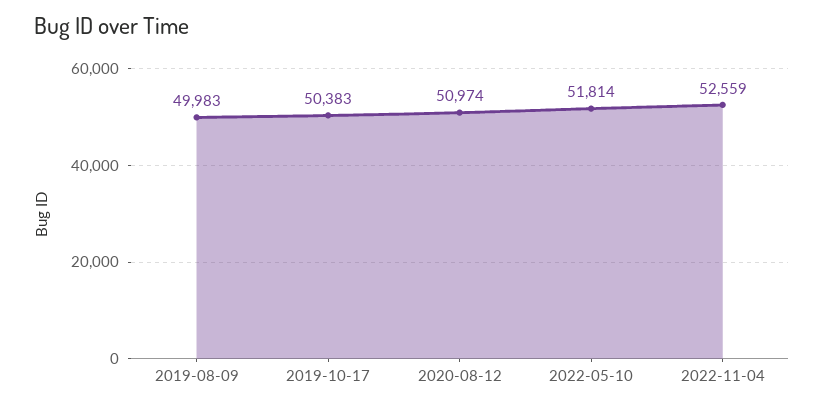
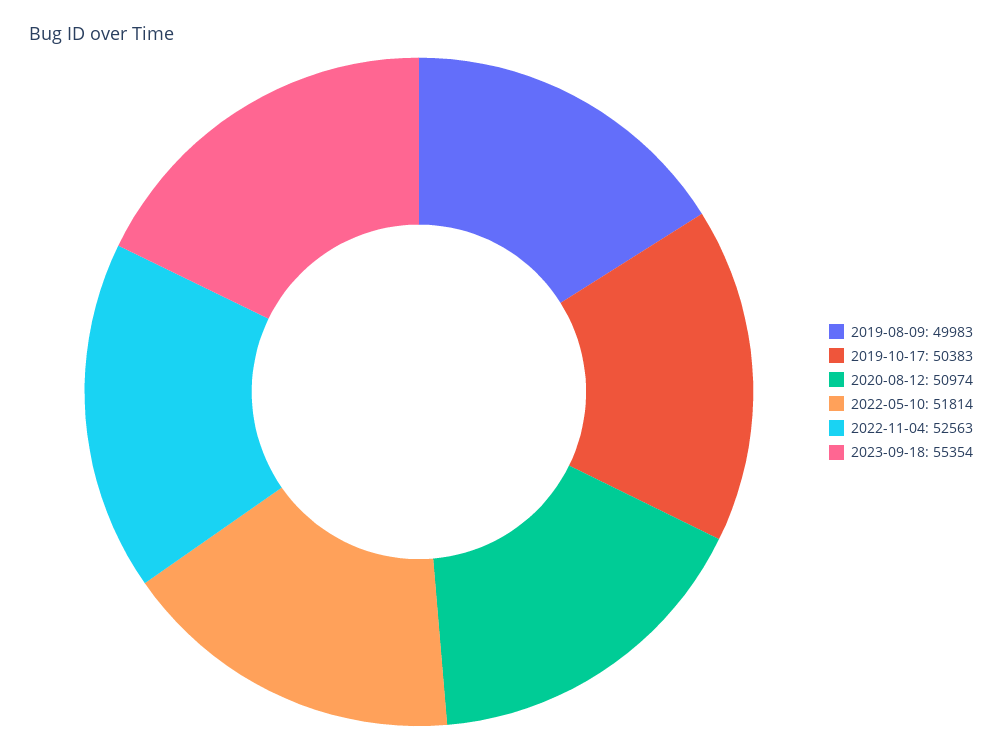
2022-11-04: 52559 -> 52563
2023-09-18: none -> 55354

